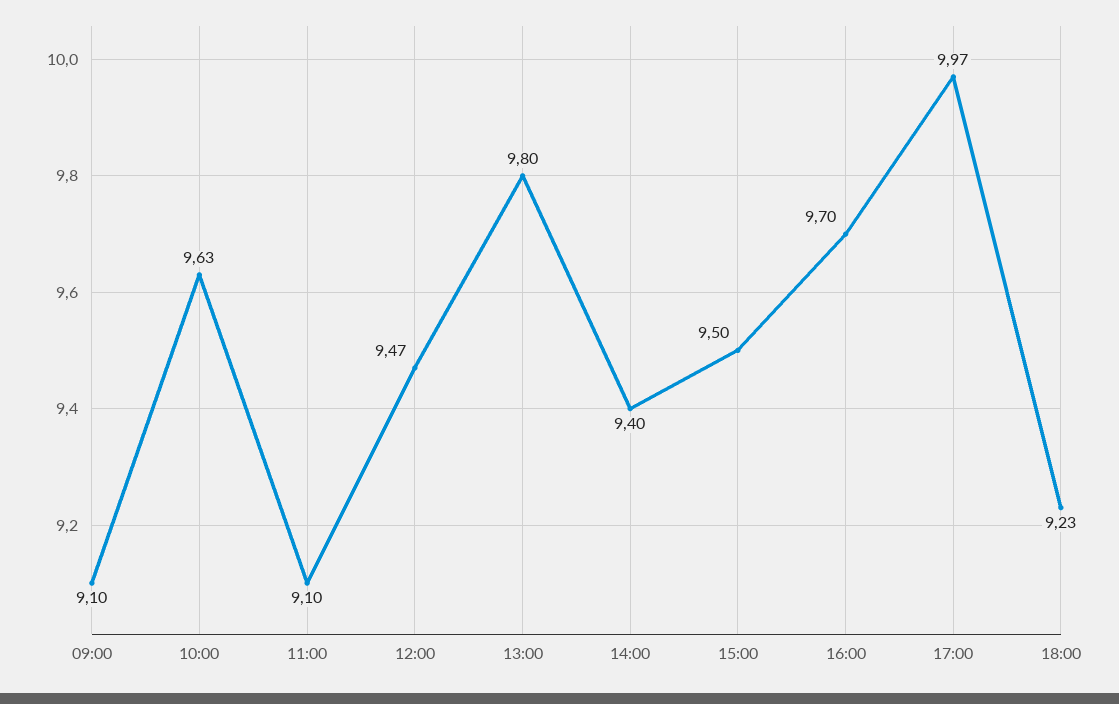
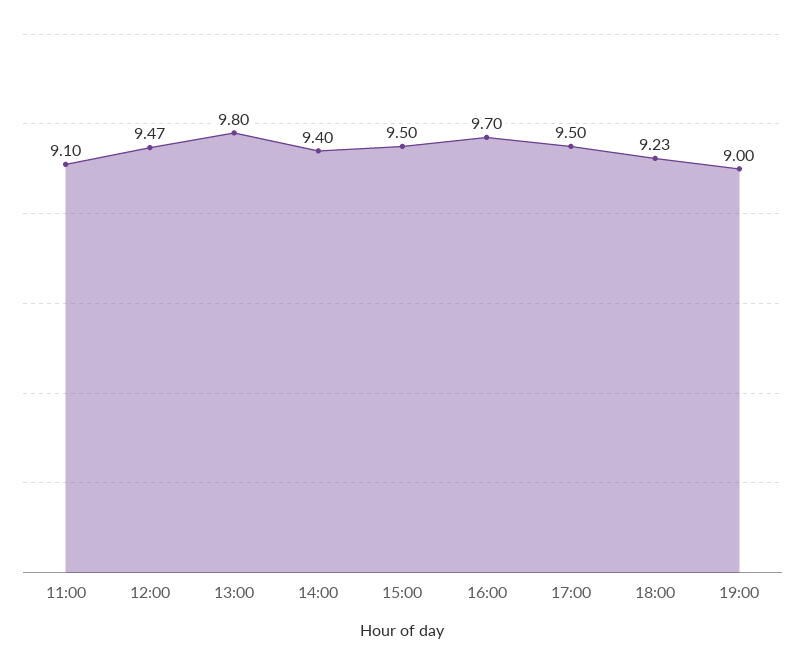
09:00: 9.1 -> none
10:00: 9.63 -> none
17:00: 9.97 -> 9.5
19:00: none -> 9

